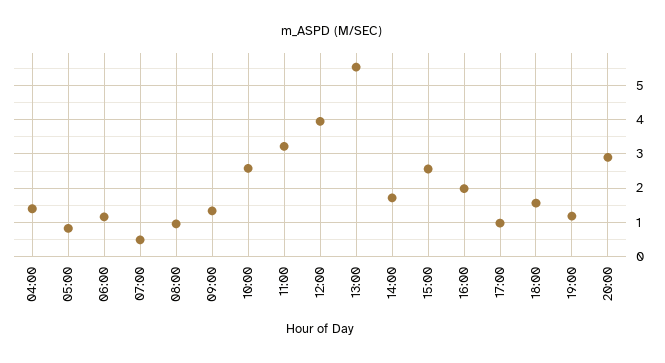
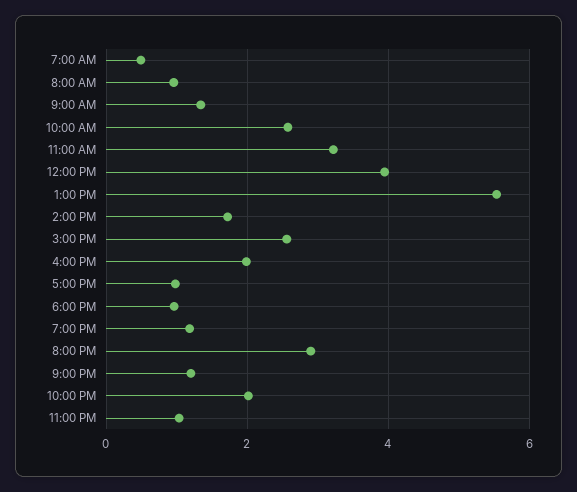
04:00: 1.4 -> none
05:00: 0.8 -> none
06:00: 1.2 -> none
18:00: 1.6 -> 1
9:00 PM: none -> 1.2
10:00 PM: none -> 2
11:00 PM: none -> 1

